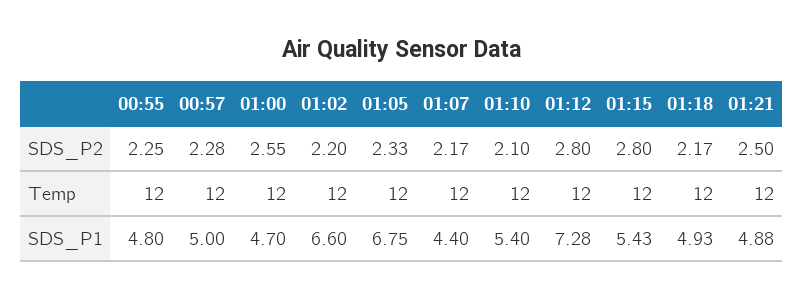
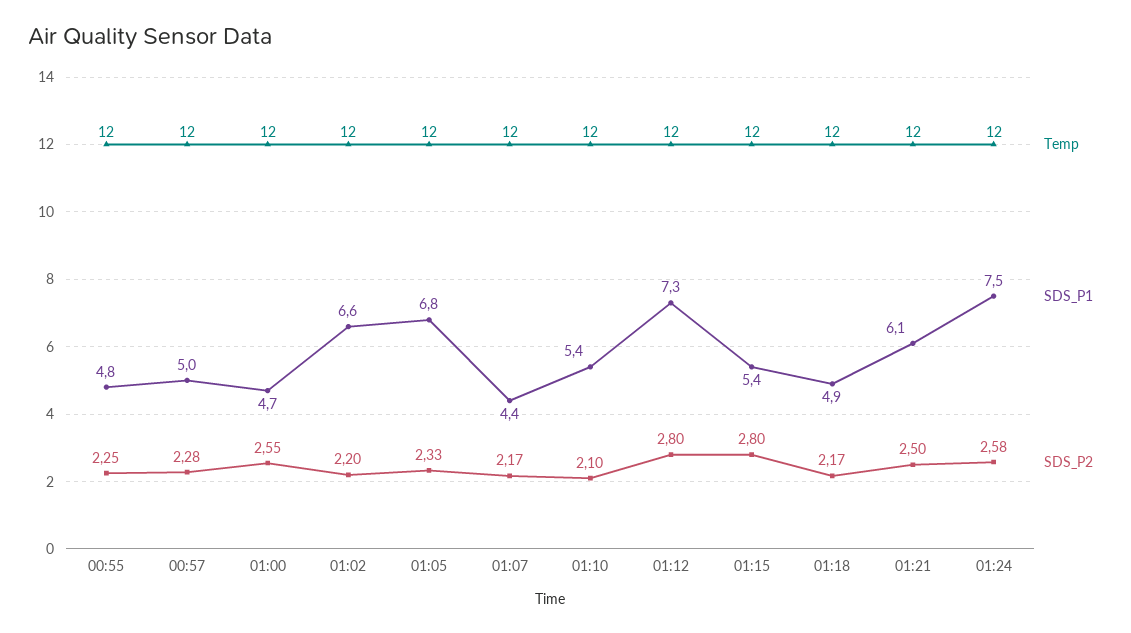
SDS_P1, 01:21: 4.88 -> 6.1
Temp, 01:24: none -> 12
SDS_P1, 01:24: none -> 7.5
SDS_P2, 01:24: none -> 2.58

